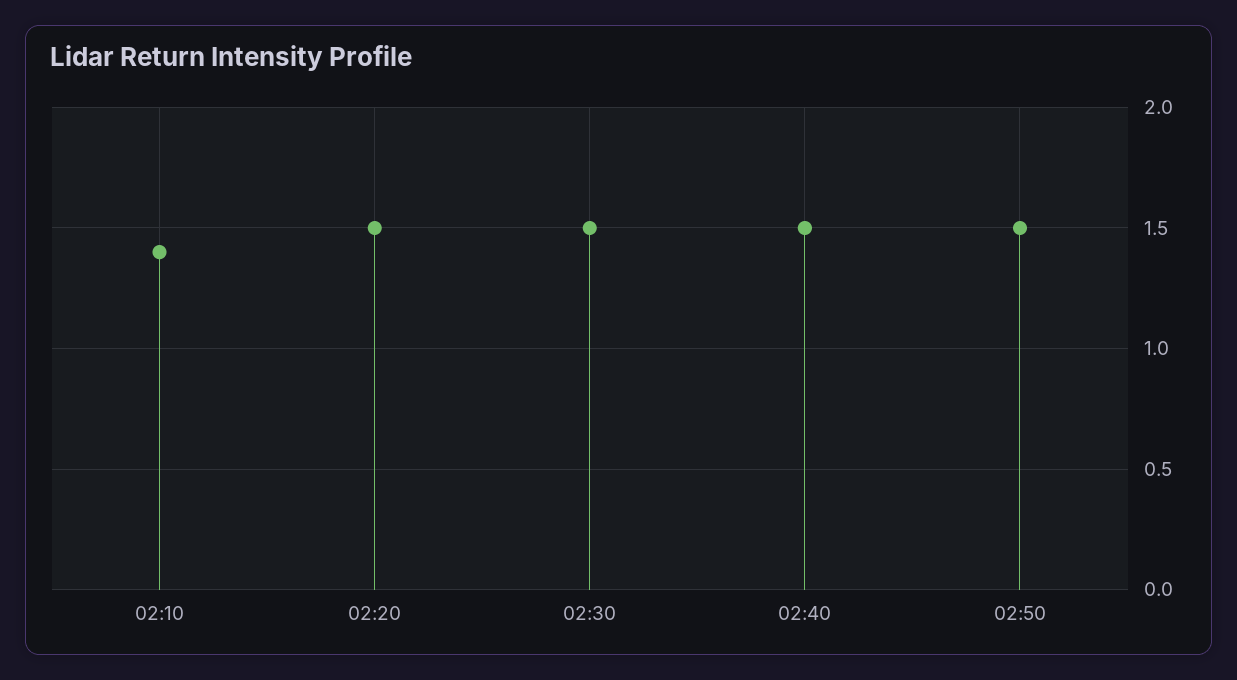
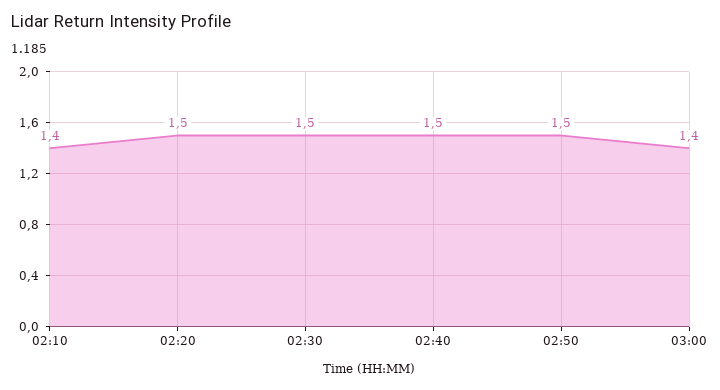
03:00: none -> 1.4

